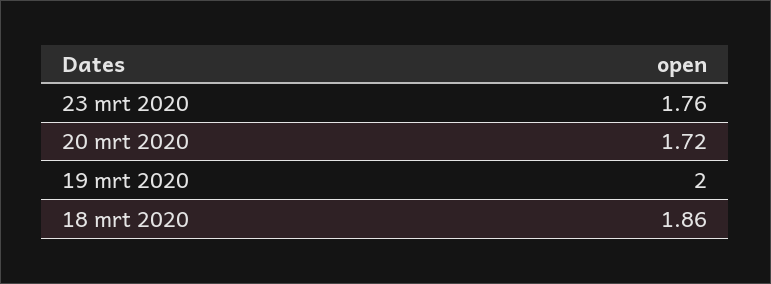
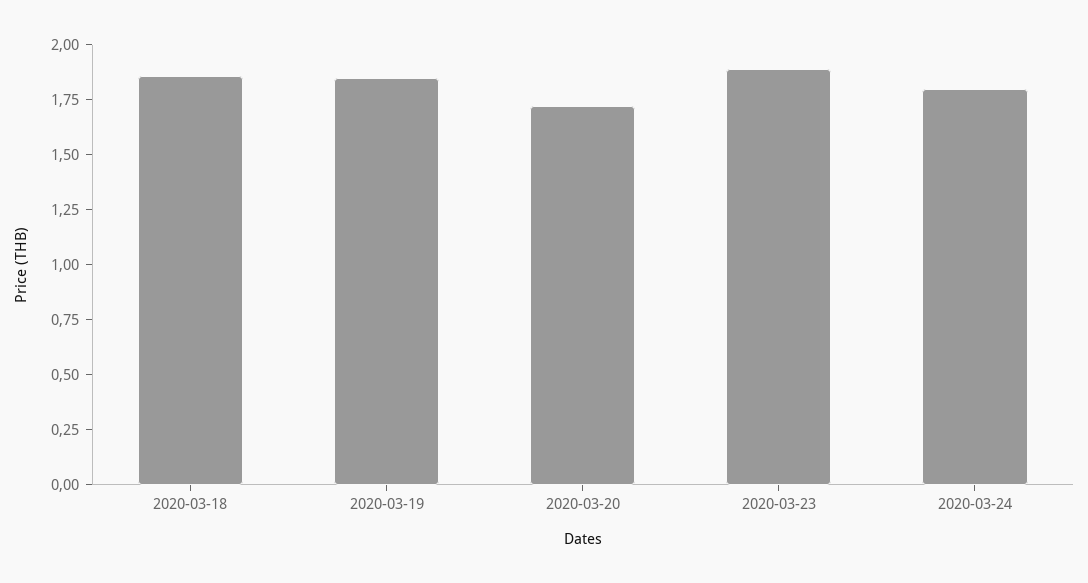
23 mrt 2020: 1.76 -> 1.9
19 mrt 2020: 2 -> 1.85
2020-03-24: none -> 1.8

